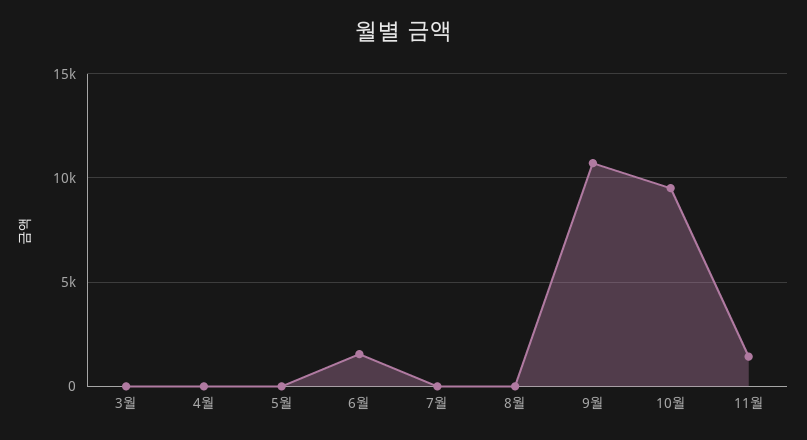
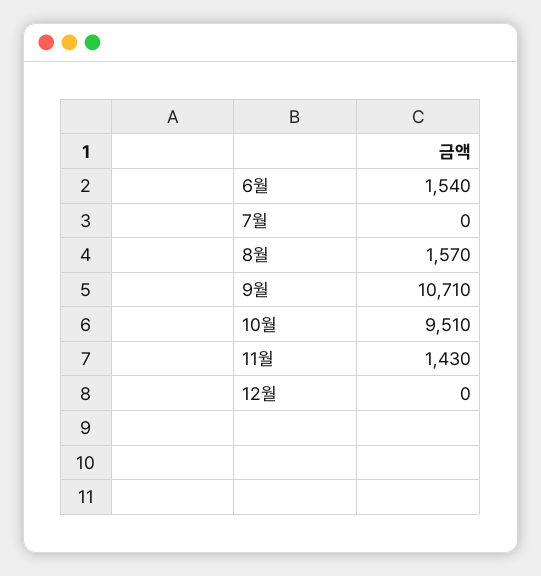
3월: 0 -> none
4월: 0 -> none
5월: 0 -> none
8월: 0 -> 1570
12월: none -> 0

